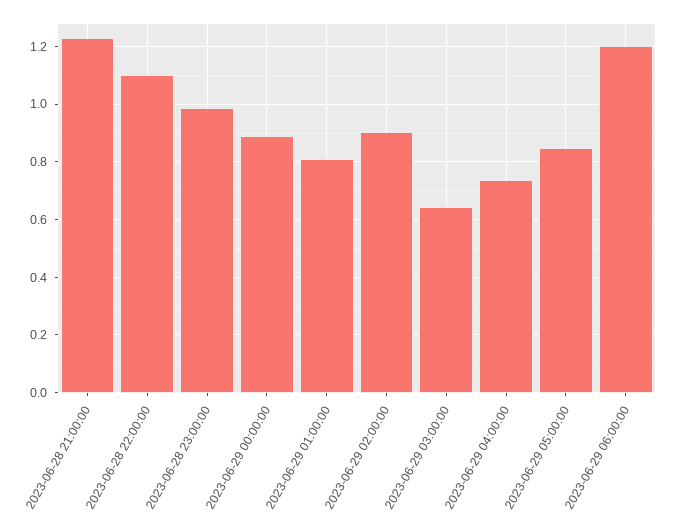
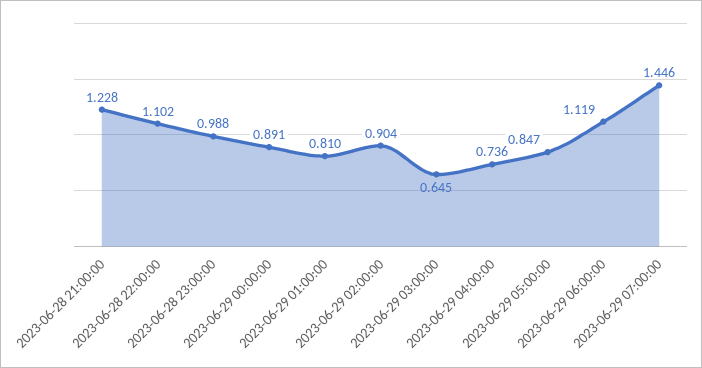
2023-06-29 06:00:00: 1.2 -> 1.119
2023-06-29 07:00:00: none -> 1.446

